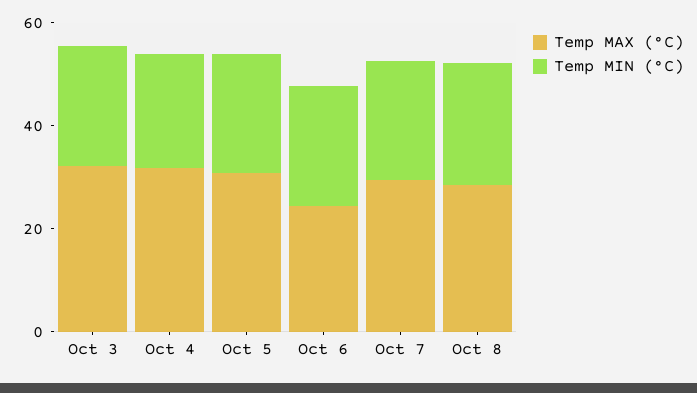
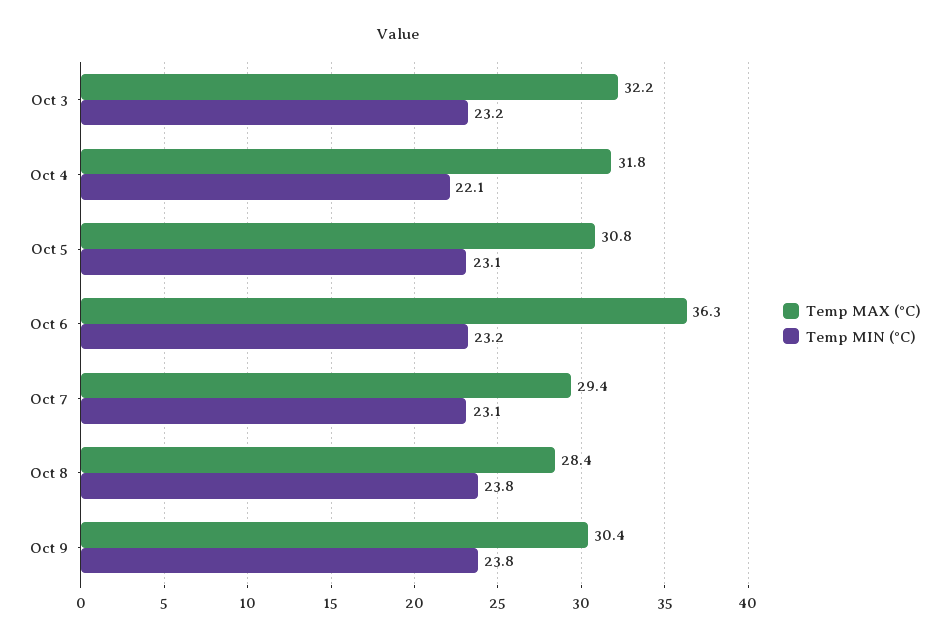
Temp MAX (°C), Oct 6: 25 -> 36.3
Temp MAX (°C), Oct 9: none -> 30.4
Temp MIN (°C), Oct 9: none -> 23.8

